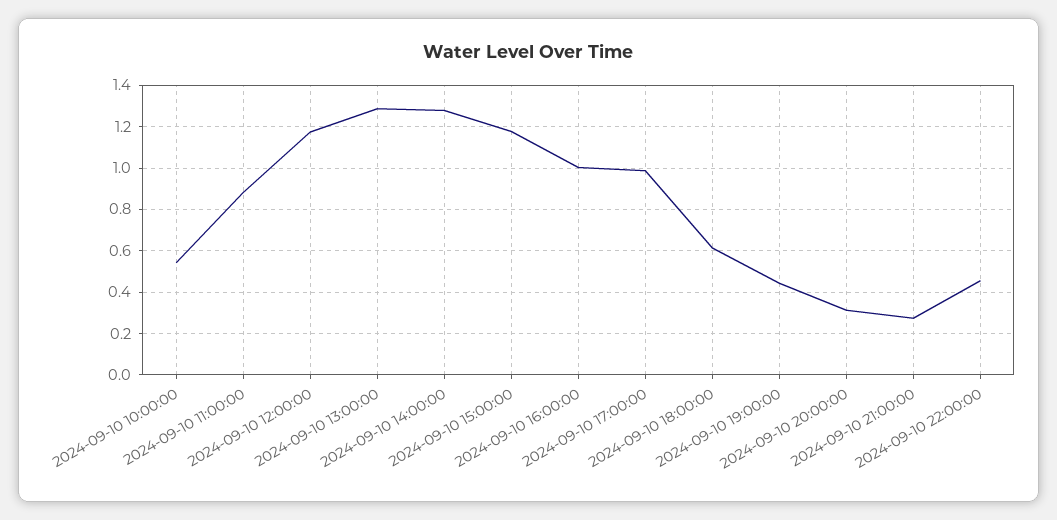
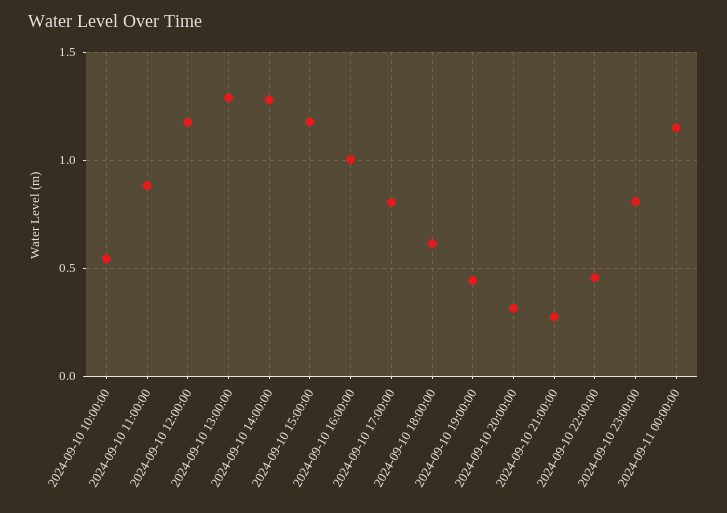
2024-09-10 17:00:00: 1 -> 0.8
2024-09-10 23:00:00: none -> 0.8
2024-09-11 00:00:00: none -> 1.15

